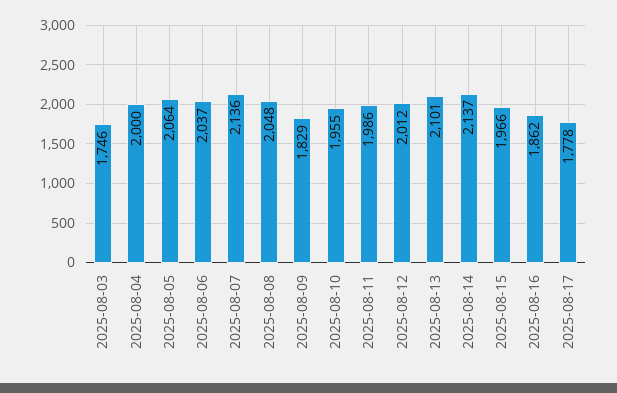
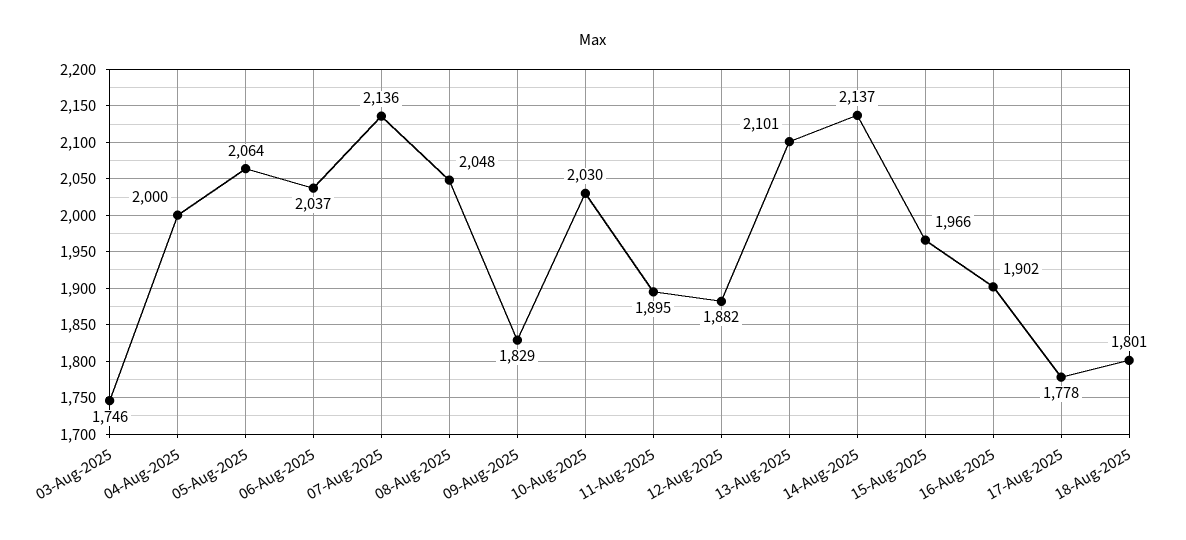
2025-08-10: 1955 -> 2030
2025-08-11: 1986 -> 1895
2025-08-12: 2012 -> 1882
2025-08-16: 1862 -> 1902
18-Aug-2025: none -> 1801

